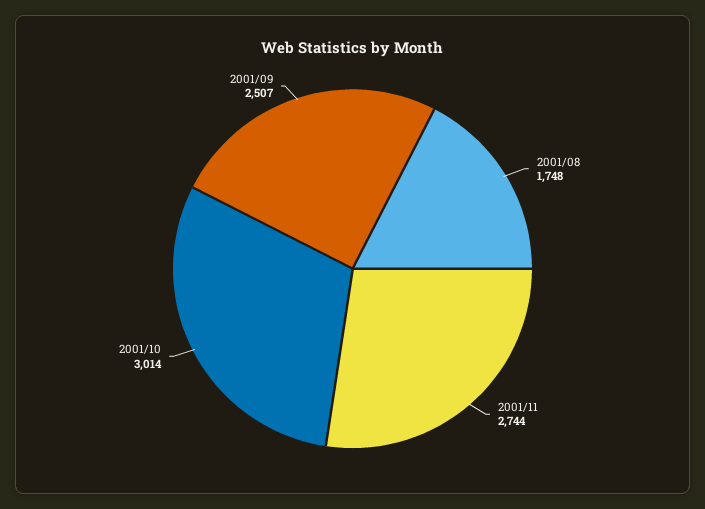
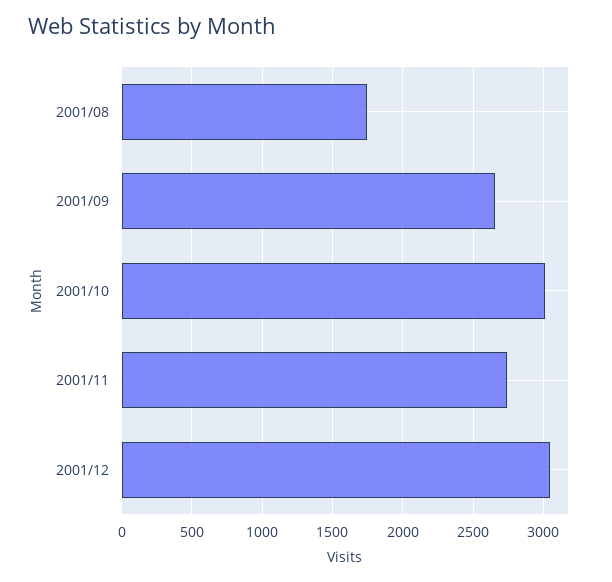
2001/09: 2507 -> 2650
2001/12: none -> 3050

